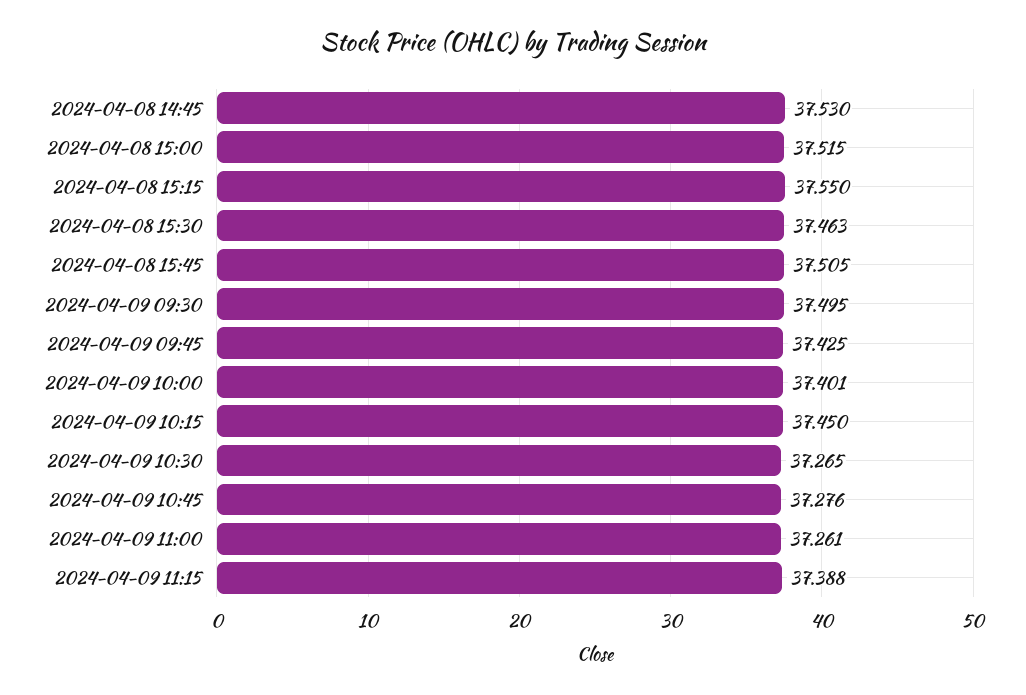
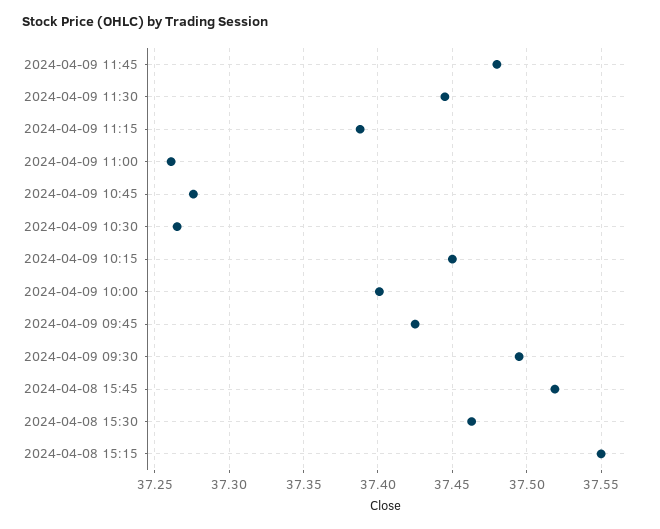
2024-04-08 14:45: 37.53 -> none
2024-04-08 15:00: 37.515 -> none
2024-04-08 15:45: 37.505 -> 37.52
2024-04-09 11:45: none -> 37.48
2024-04-09 11:30: none -> 37.445

